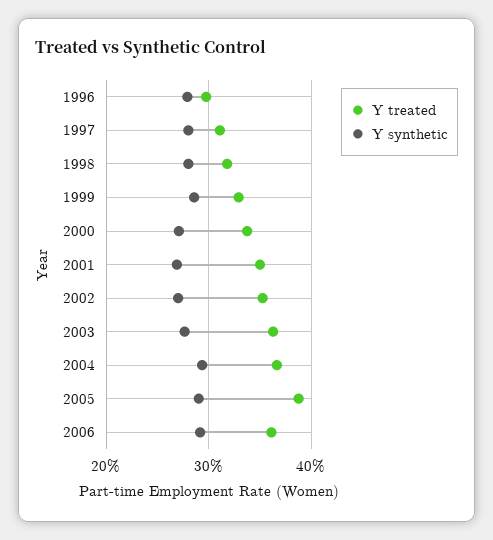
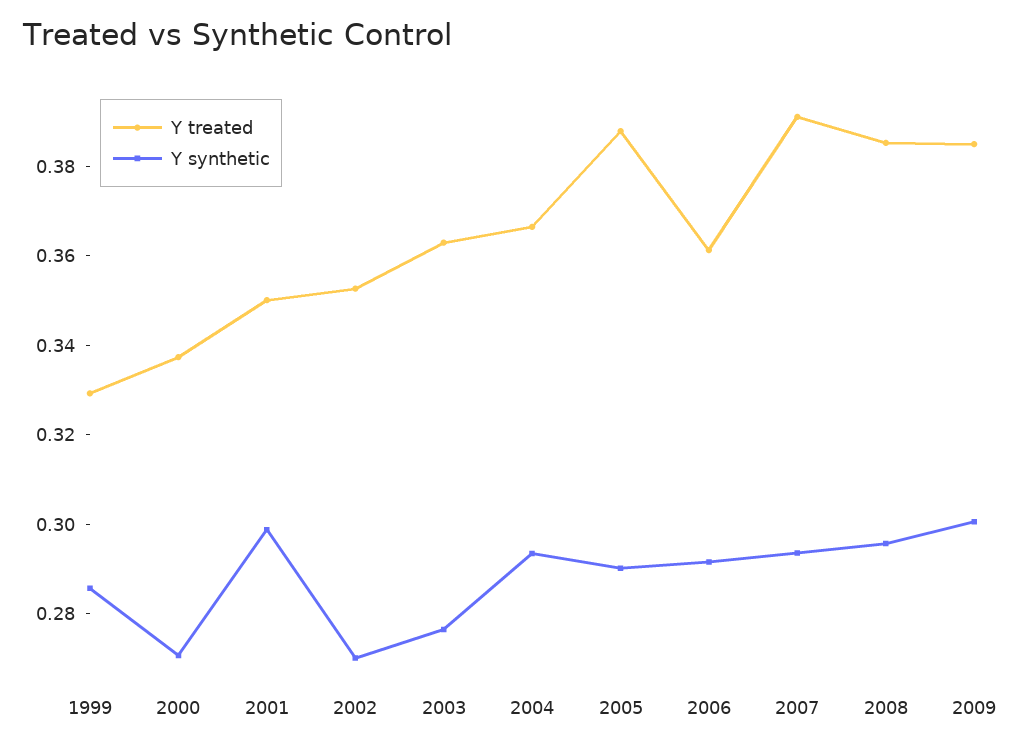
Y treated, 1996: 0.3 -> none
Y synthetic, 1996: 0.28 -> none
Y treated, 1997: 0.31 -> none
Y synthetic, 1997: 0.28 -> none
Y treated, 1998: 0.32 -> none
Y synthetic, 1998: 0.28 -> none
Y synthetic, 2001: 0.27 -> 0.3
Y treated, 2007: none -> 0.39
Y synthetic, 2007: none -> 0.295
Y treated, 2008: none -> 0.385
Y synthetic, 2008: none -> 0.295
Y treated, 2009: none -> 0.385
Y synthetic, 2009: none -> 0.3

